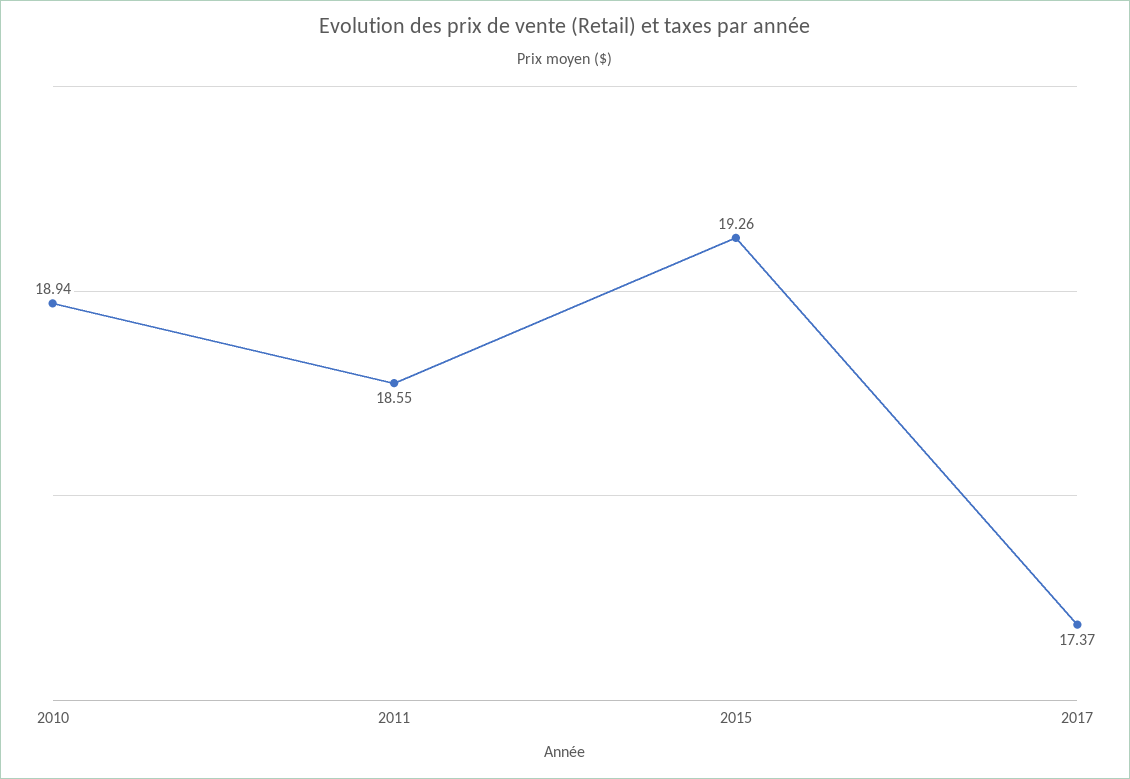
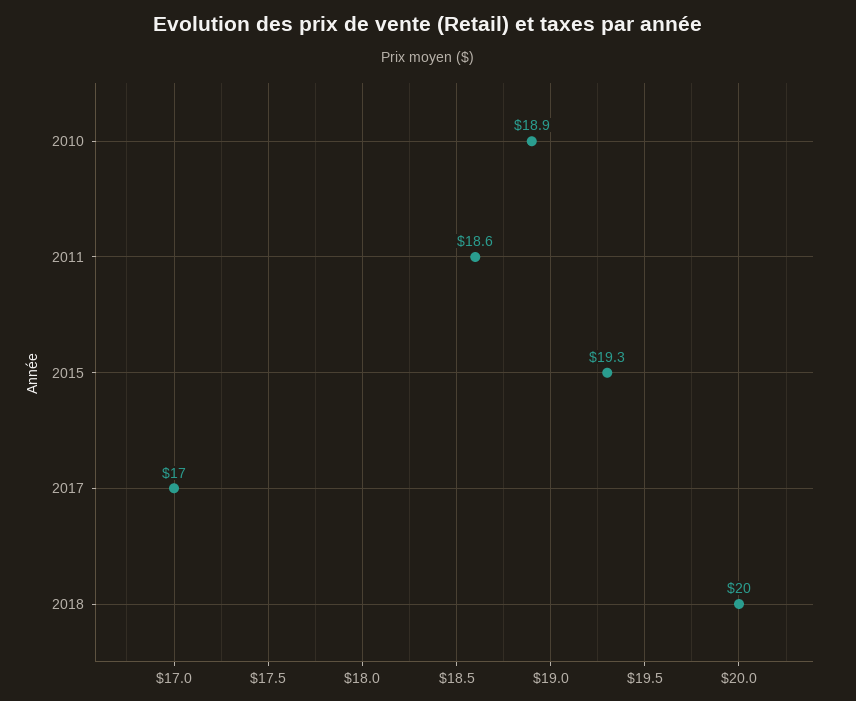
2017: 17.37 -> 17
2018: none -> 20

